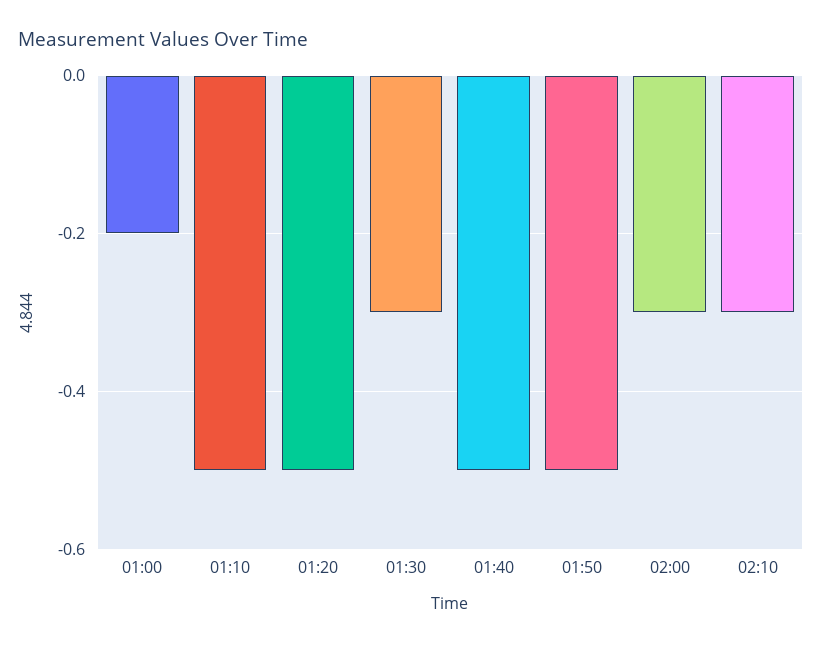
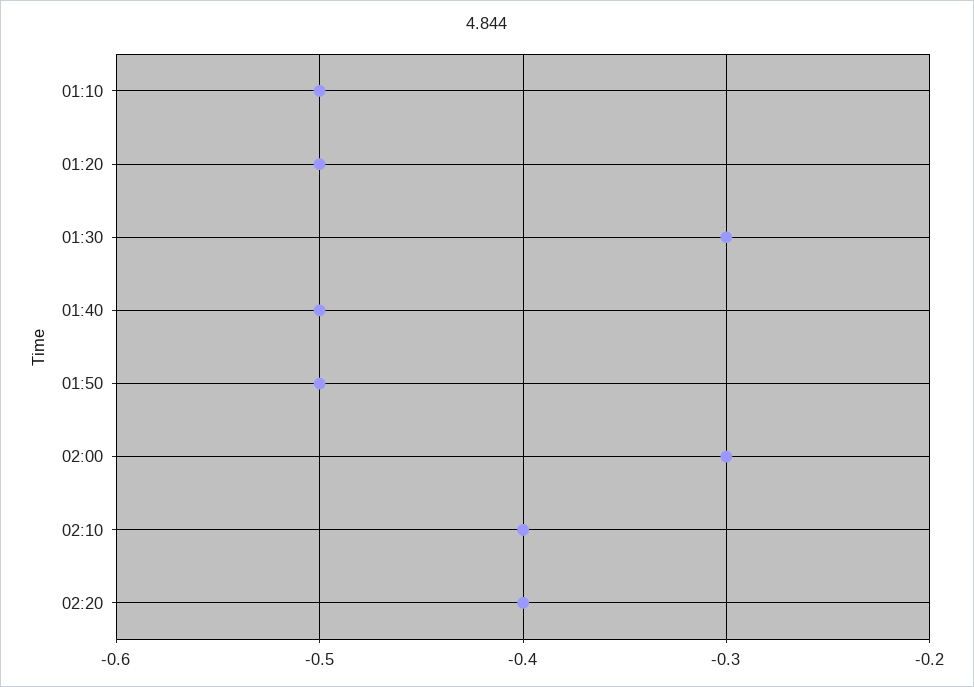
01:00: -0.2 -> none
02:10: -0.3 -> -0.4
02:20: none -> -0.4

